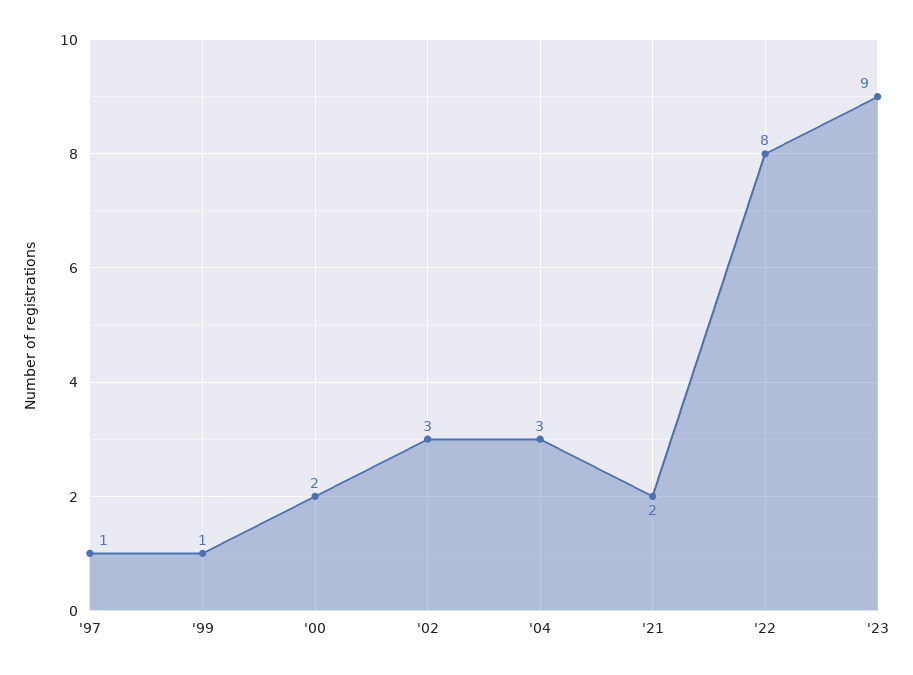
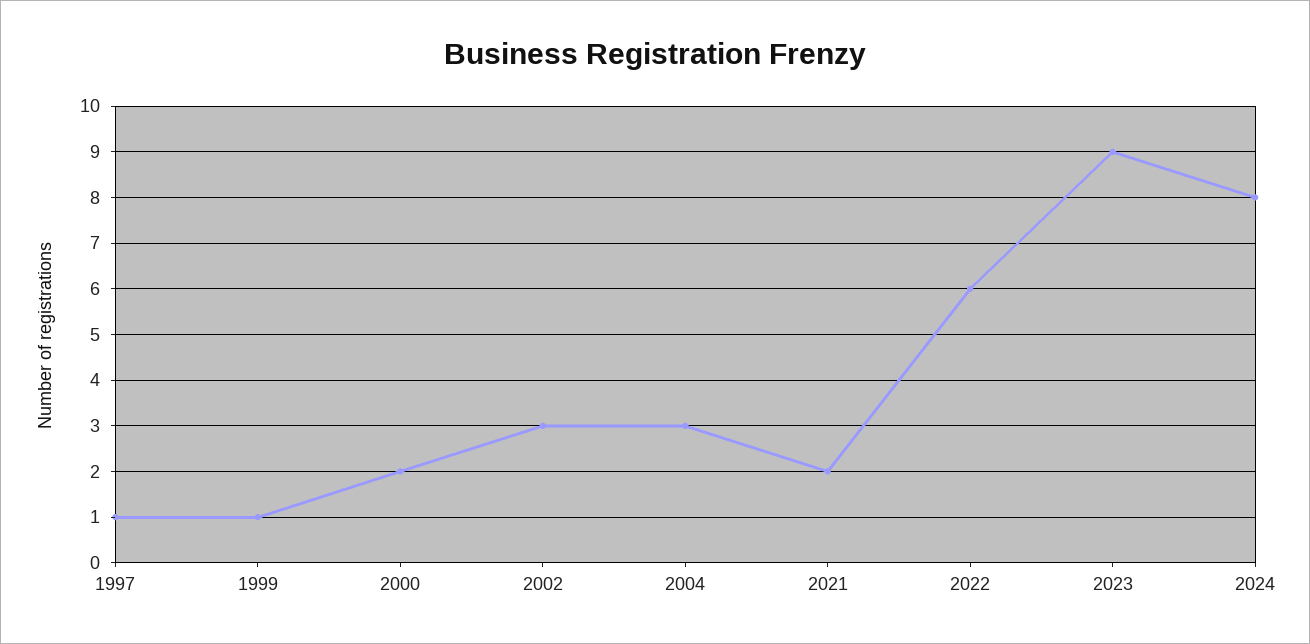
'22: 8 -> 6
2024: none -> 8

